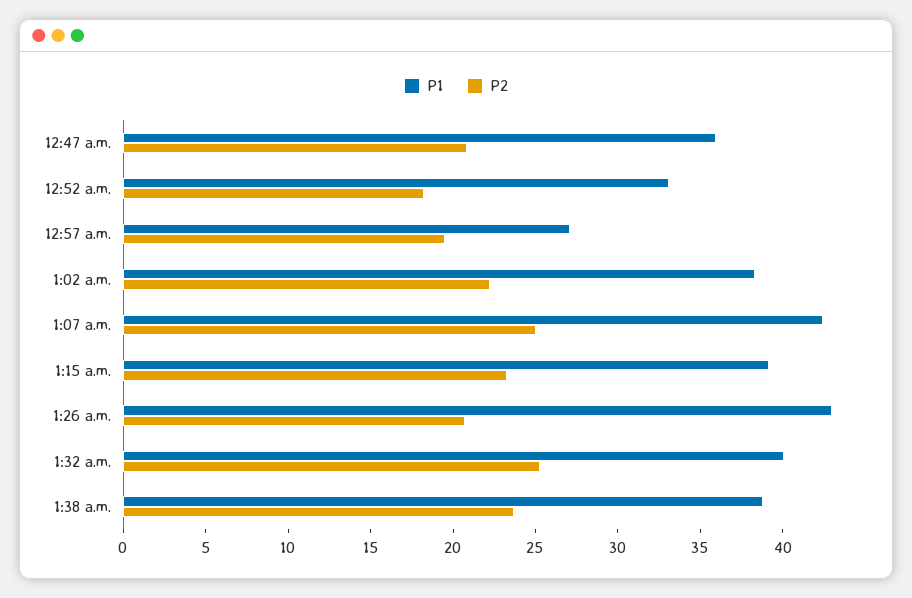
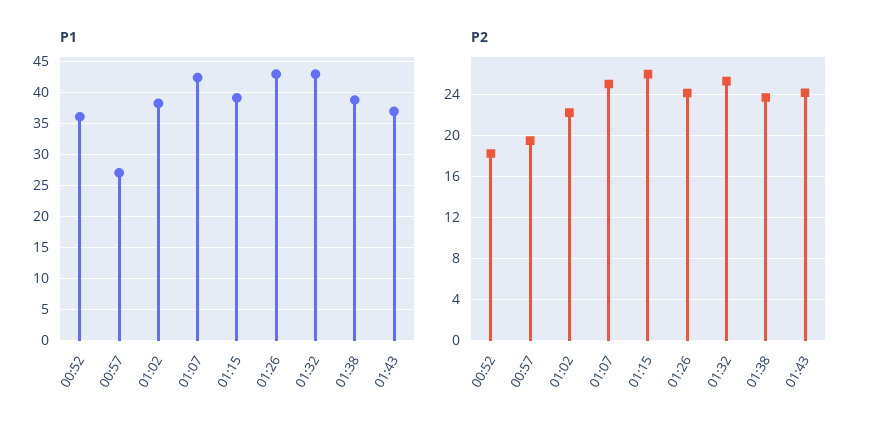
P1, 12:47 a.m.: 36 -> none
P2, 12:47 a.m.: 21 -> none
P1, 12:52 a.m.: 33 -> 36
P2, 1:15 a.m.: 23 -> 26
P2, 1:26 a.m.: 21 -> 24
P1, 1:32 a.m.: 40 -> 43
P1, 01:43: none -> 37
P2, 01:43: none -> 24

